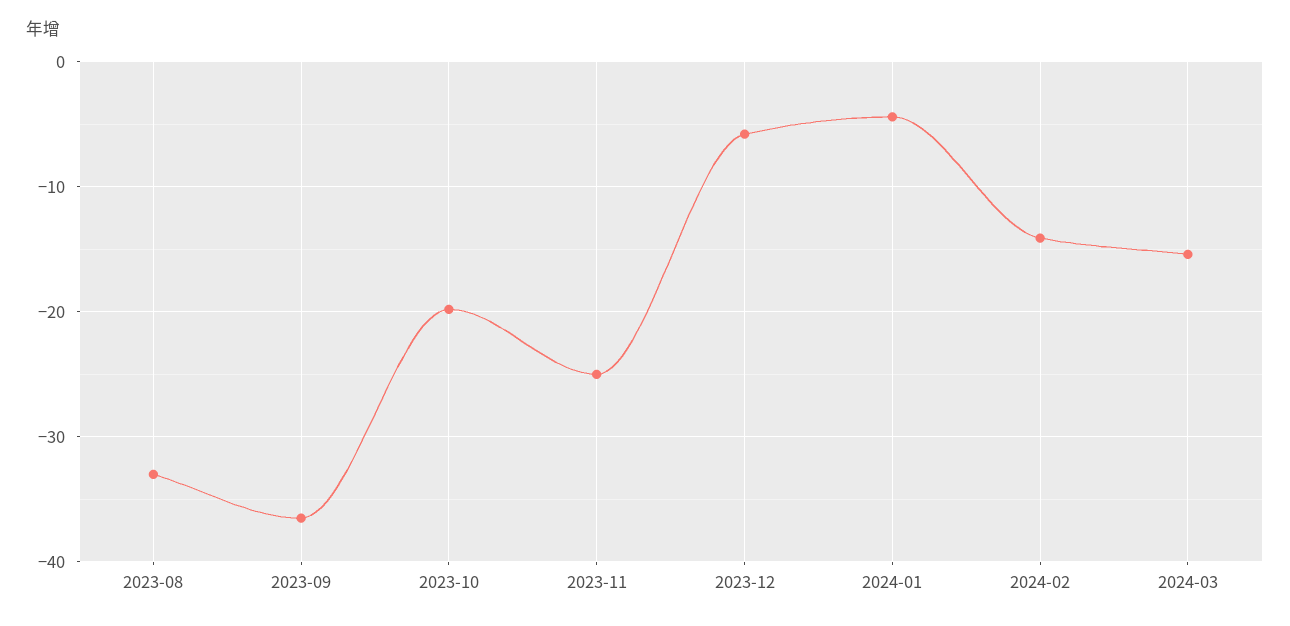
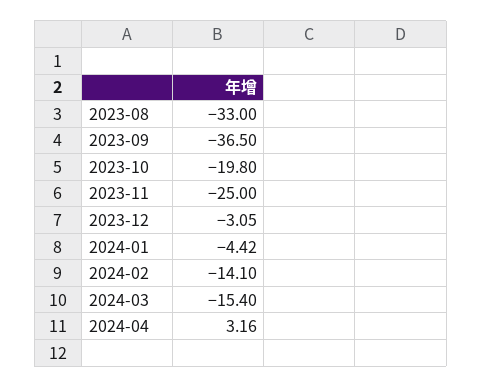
2023-12: -6 -> -3.05
2024-04: none -> 3.16

